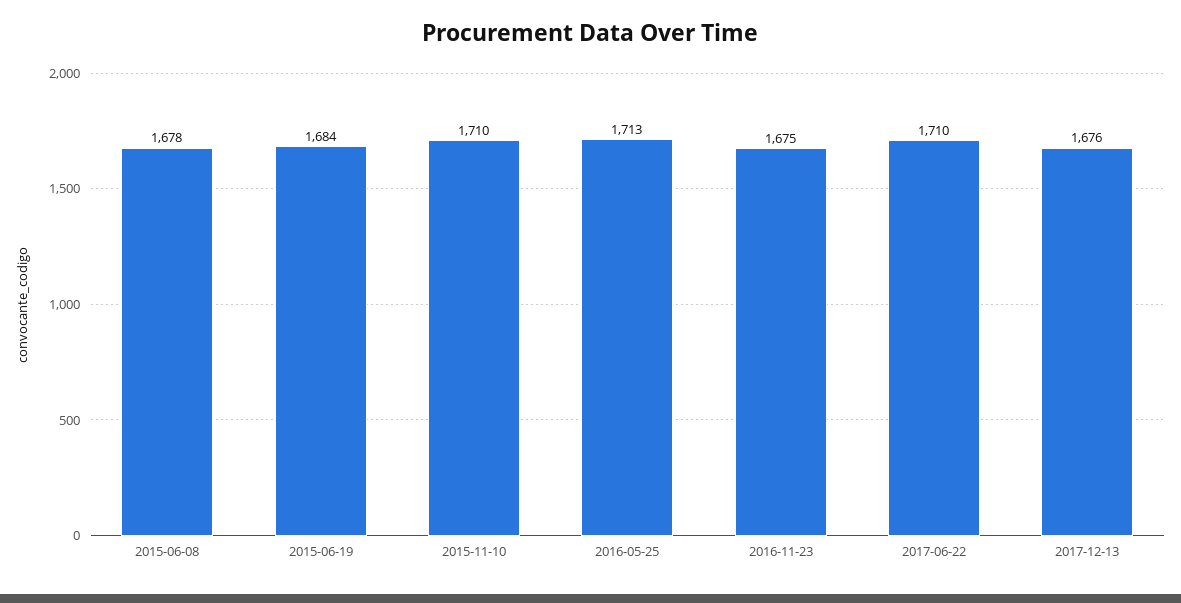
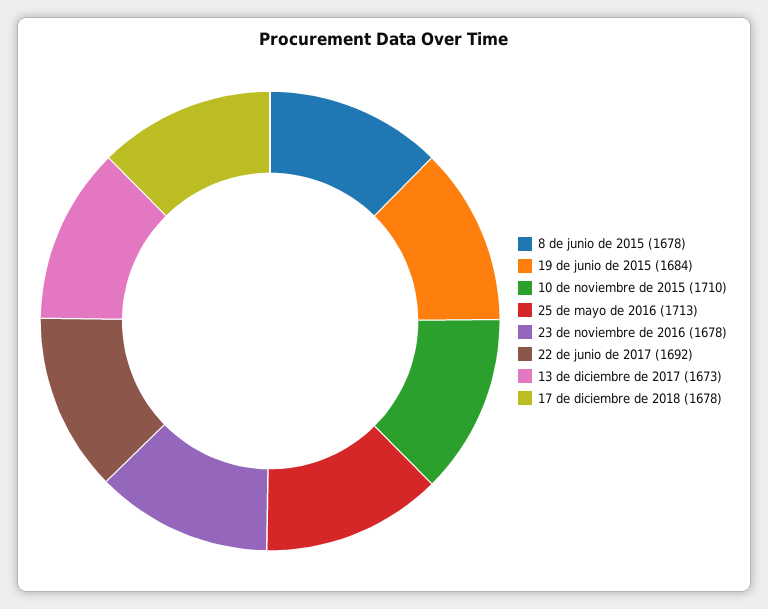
2016-11-23: 1675 -> 1678
2017-06-22: 1710 -> 1692
2017-12-13: 1676 -> 1673
17 de diciembre de 2018: none -> 1678

